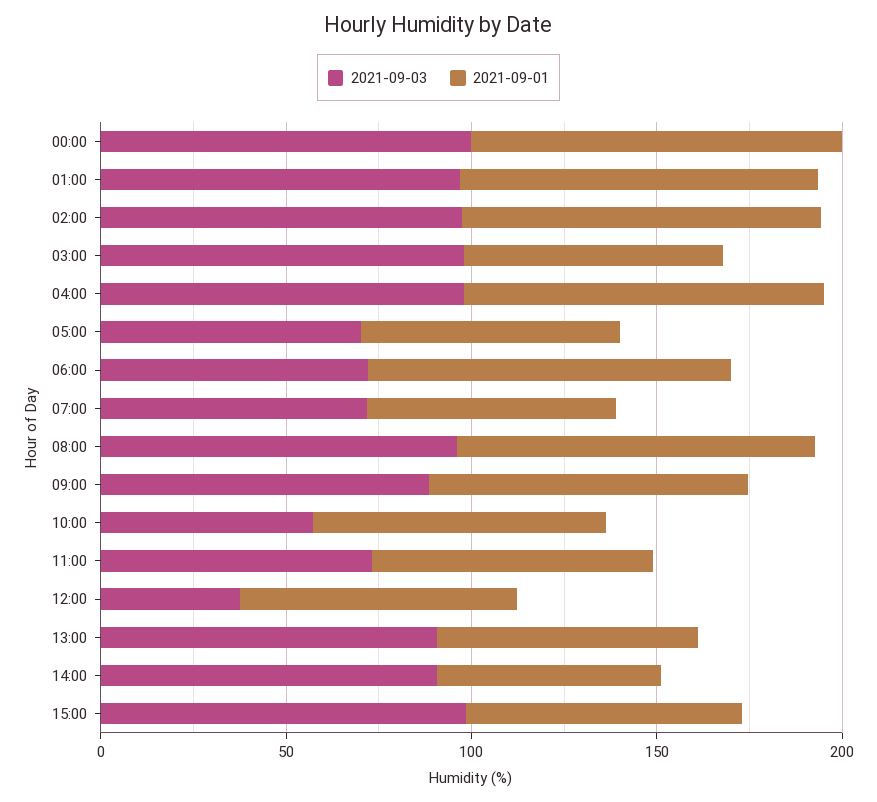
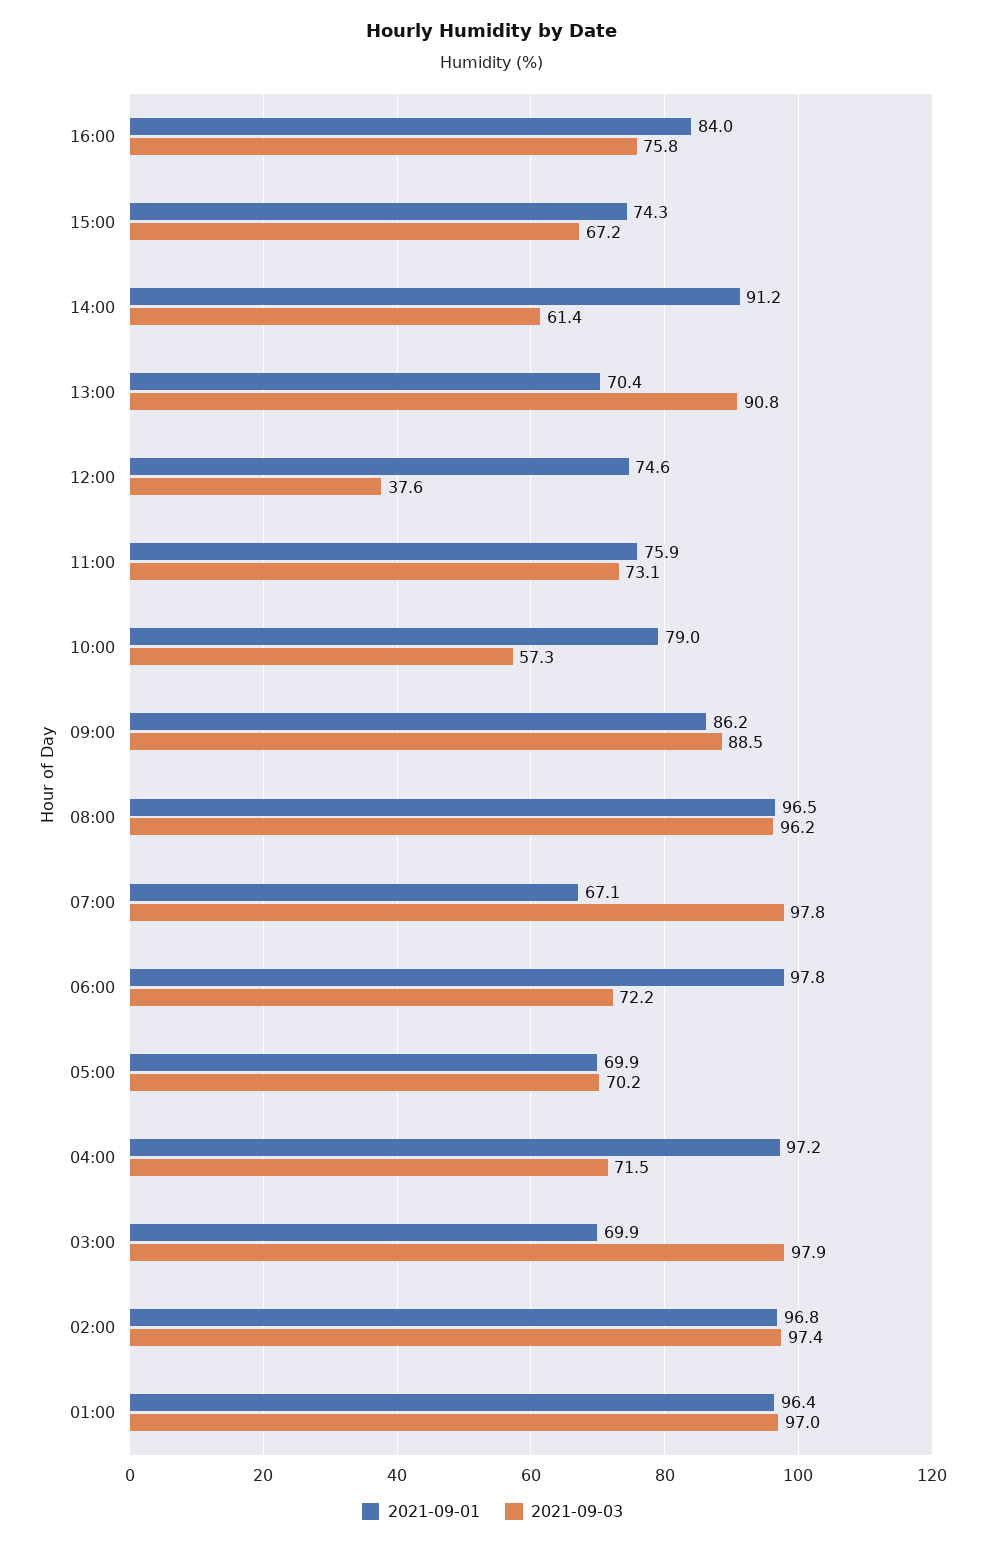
2021-09-03, 00:00: 100 -> none
2021-09-01, 00:00: 100 -> none
2021-09-03, 04:00: 100 -> 71.5
2021-09-03, 07:00: 70 -> 97.8
2021-09-03, 14:00: 90 -> 61.4
2021-09-01, 14:00: 60 -> 91.2
2021-09-03, 15:00: 100 -> 67.2
2021-09-01, 16:00: none -> 84
2021-09-03, 16:00: none -> 75.8

